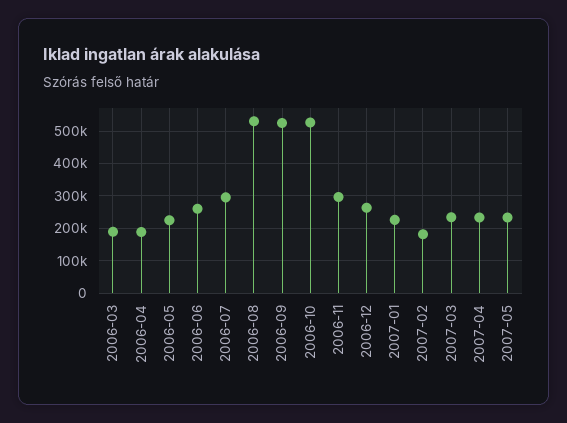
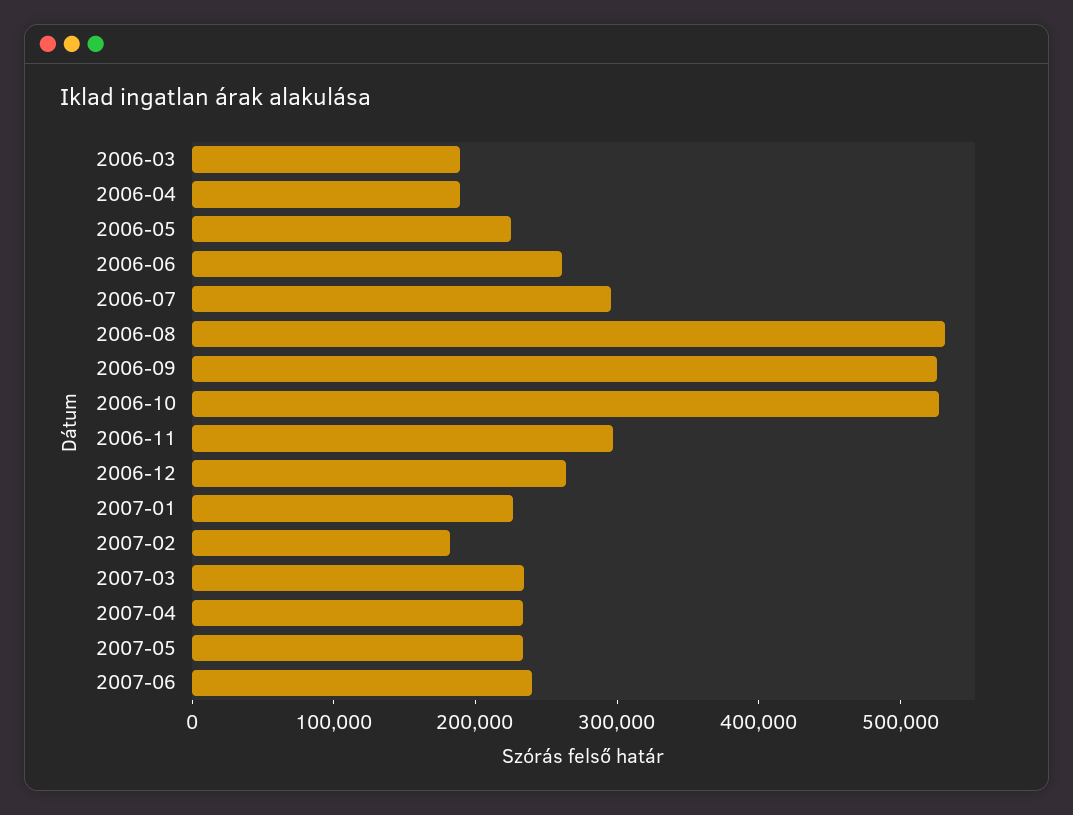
2007-06: none -> 240000

